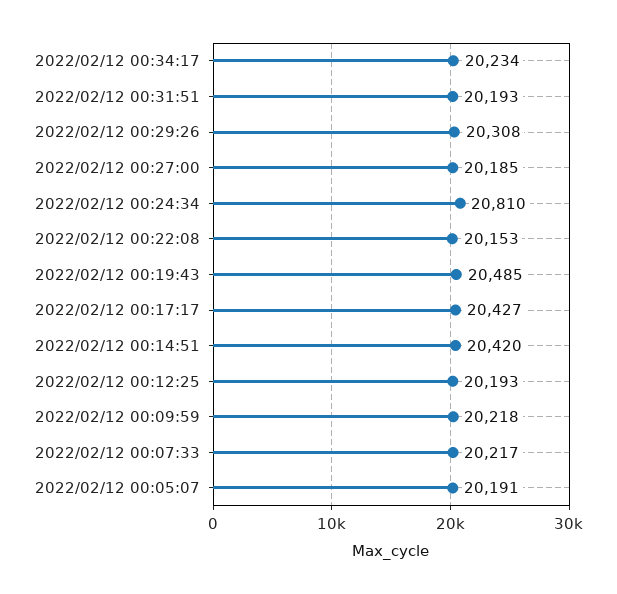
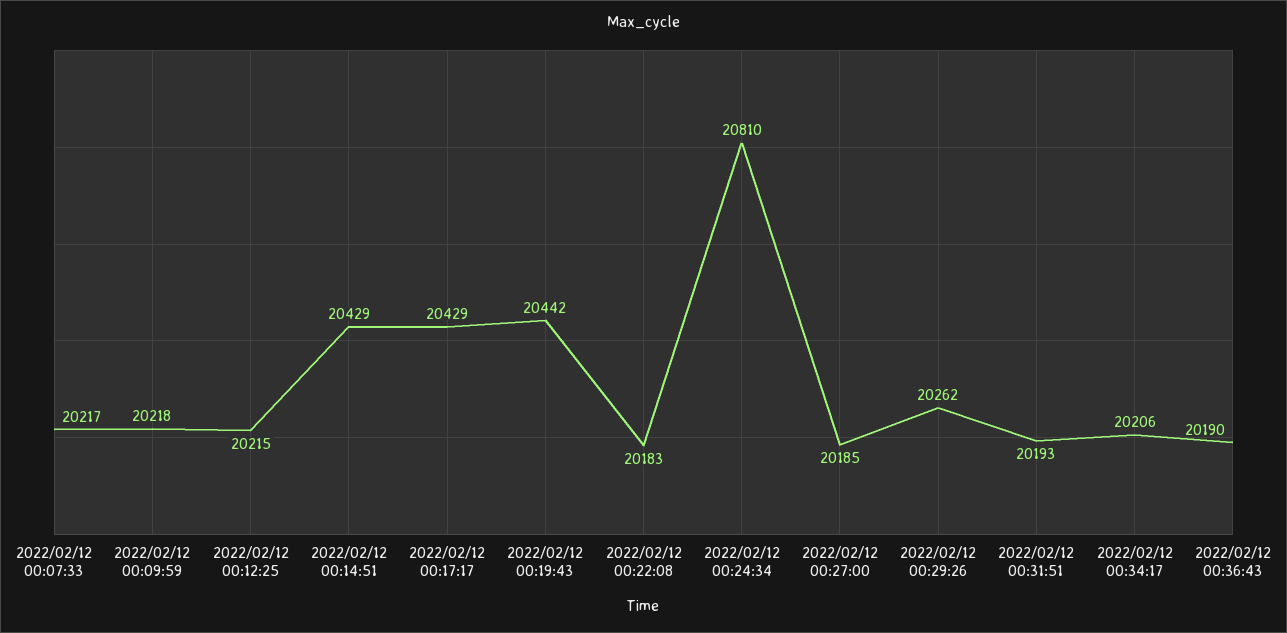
2022/02/12 00:34:17: 20234 -> 20206
2022/02/12 00:29:26: 20308 -> 20262
2022/02/12 00:22:08: 20153 -> 20183
2022/02/12 00:19:43: 20485 -> 20442
2022/02/12 00:17:17: 20427 -> 20429
2022/02/12 00:14:51: 20420 -> 20429
2022/02/12 00:12:25: 20193 -> 20215
2022/02/12 00:05:07: 20191 -> none
2022/02/12 00:36:43: none -> 20190

